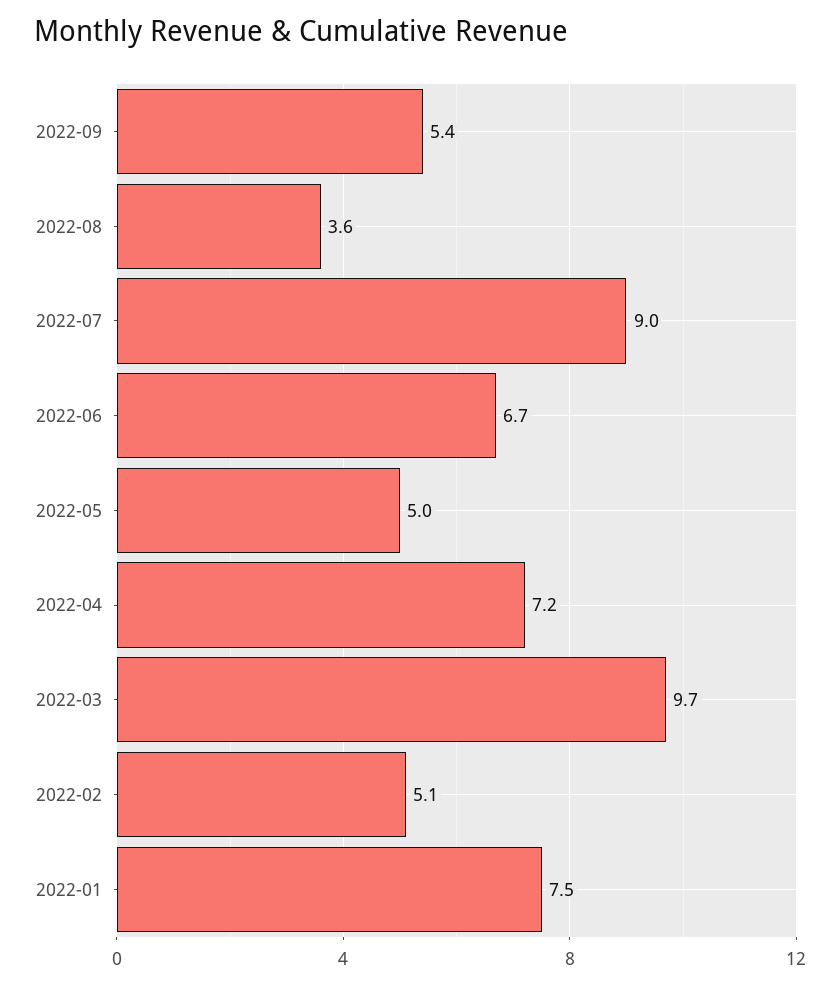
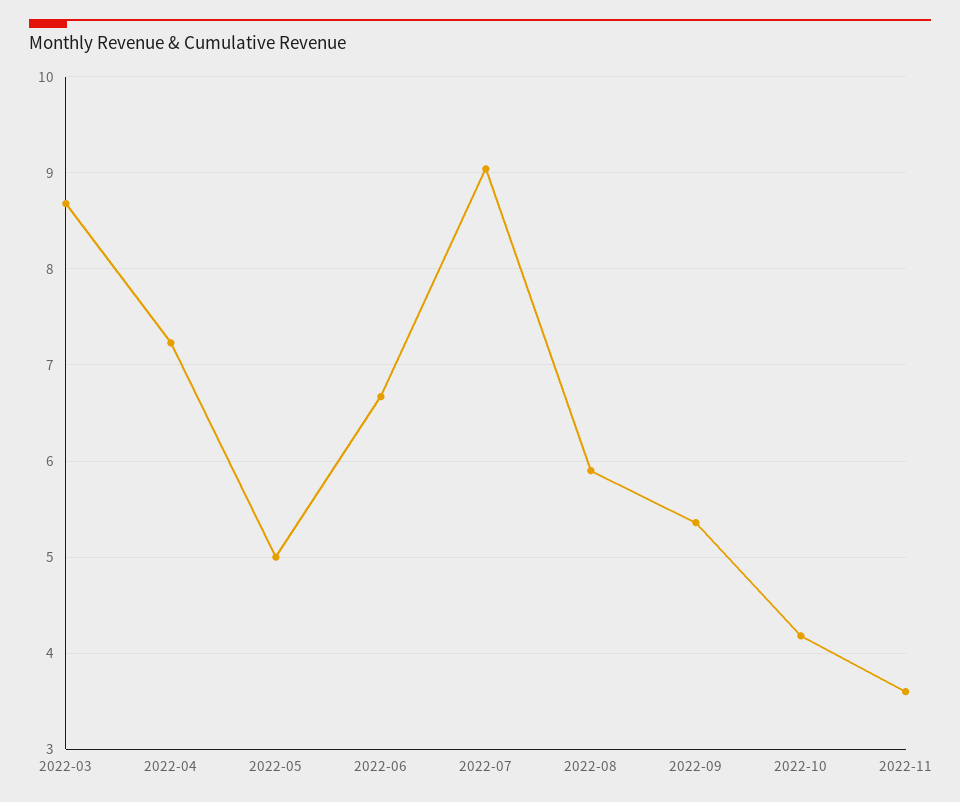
2022-08: 3.6 -> 5.9
2022-03: 9.7 -> 8.7
2022-02: 5.1 -> none
2022-01: 7.5 -> none
2022-10: none -> 4.2
2022-11: none -> 3.6

